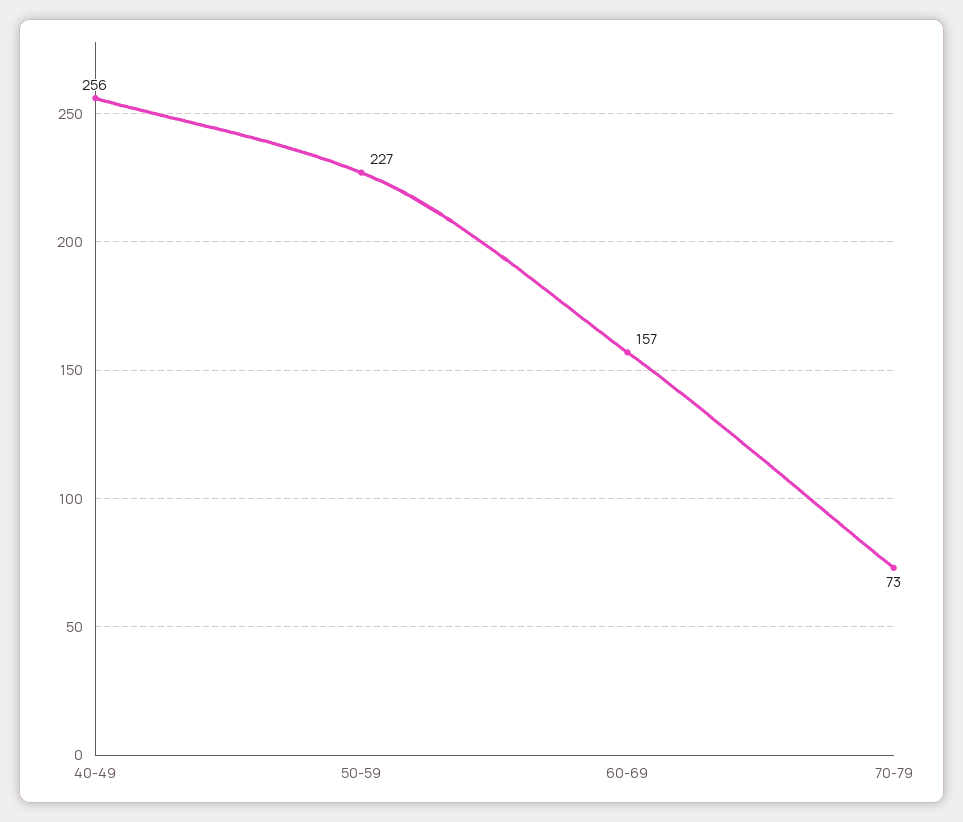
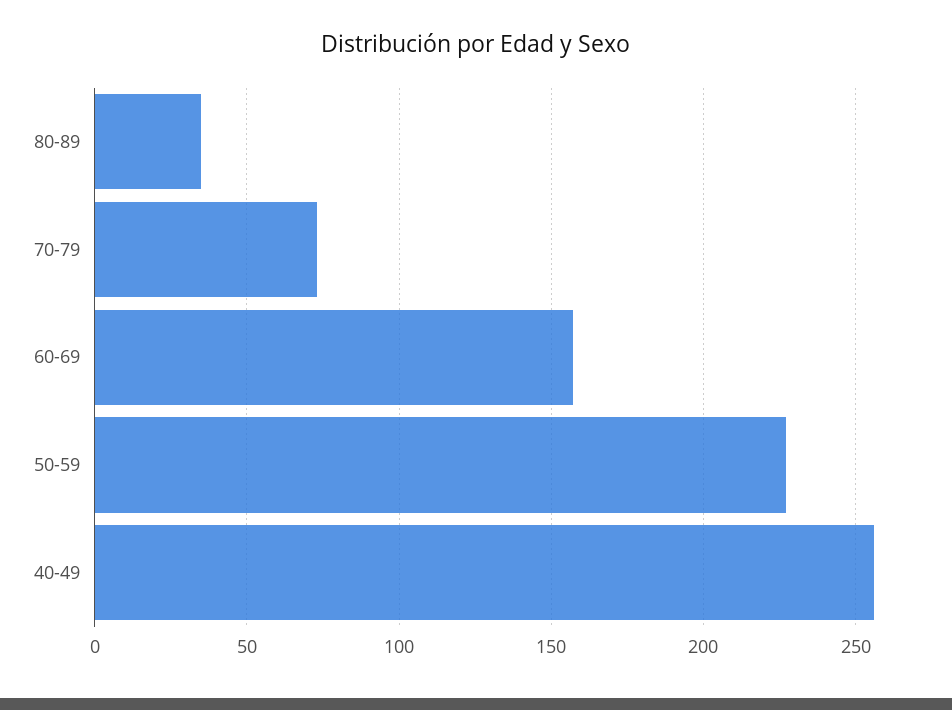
80-89: none -> 35

